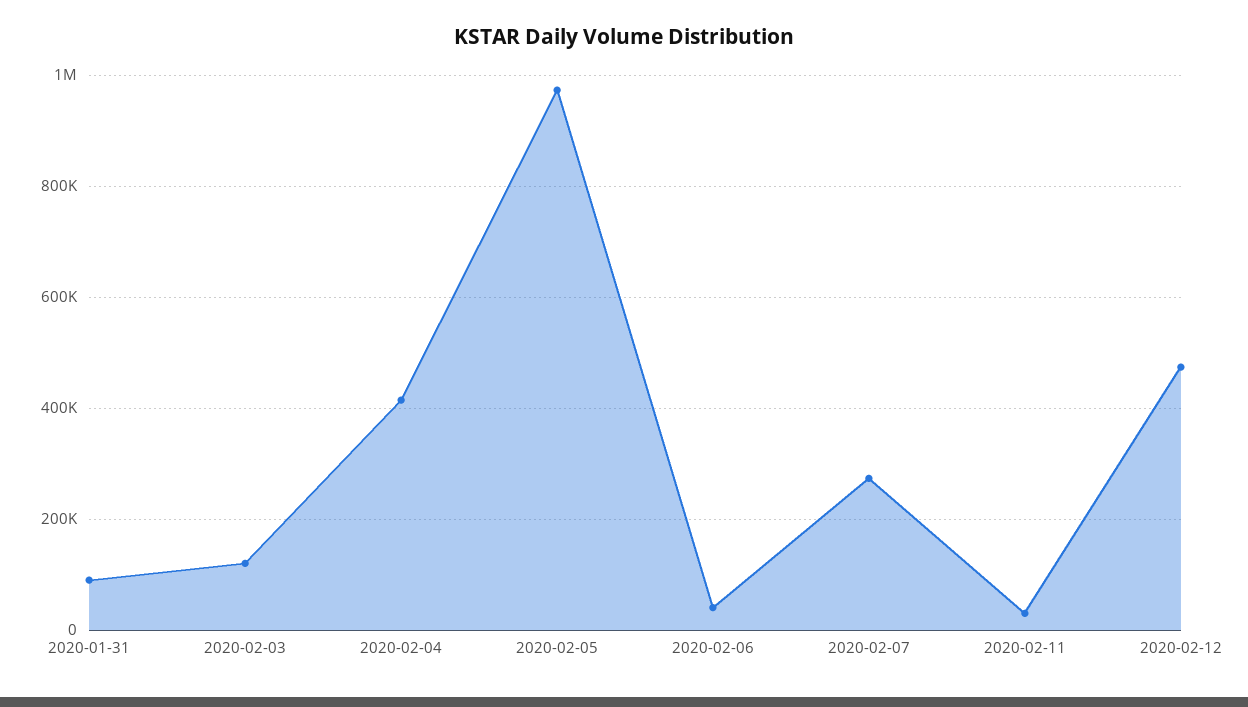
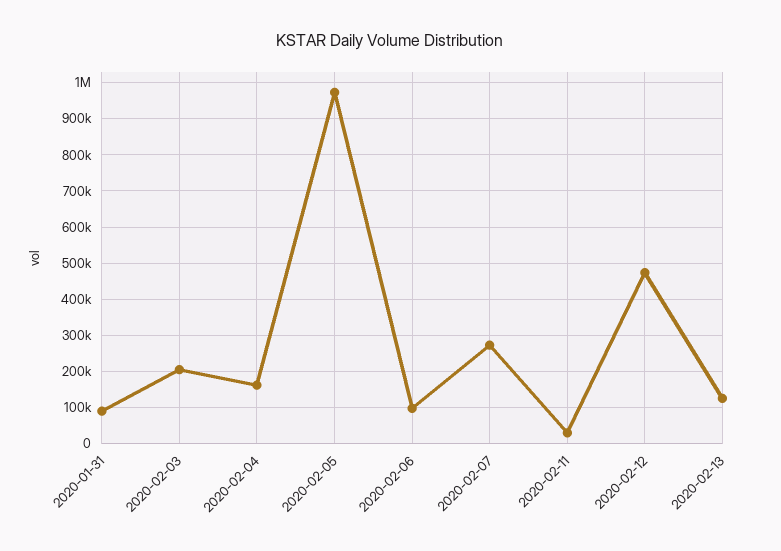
2020-02-03: 120000 -> 200000
2020-02-04: 420000 -> 160000
2020-02-06: 40000 -> 100000
2020-02-13: none -> 120000

